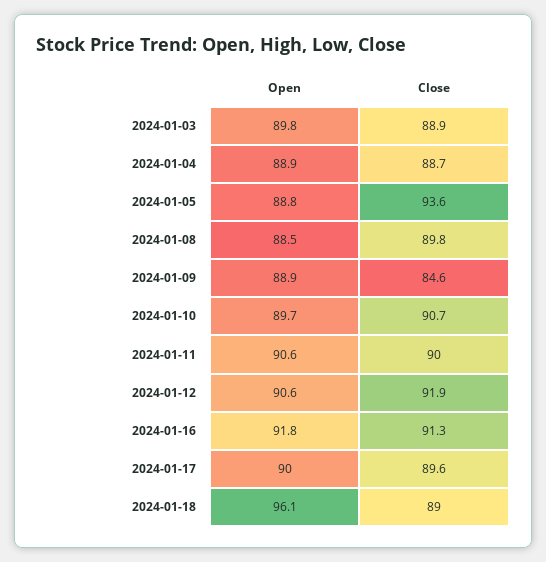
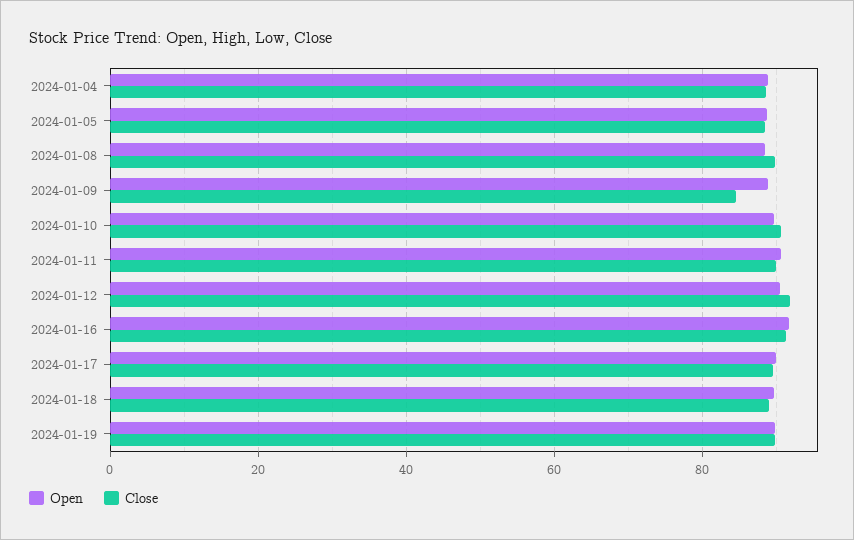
Open, 2024-01-03: 89.8 -> none
Close, 2024-01-03: 88.9 -> none
Close, 2024-01-05: 93.6 -> 88
Open, 2024-01-18: 96.1 -> 90
Open, 2024-01-19: none -> 90
Close, 2024-01-19: none -> 90

